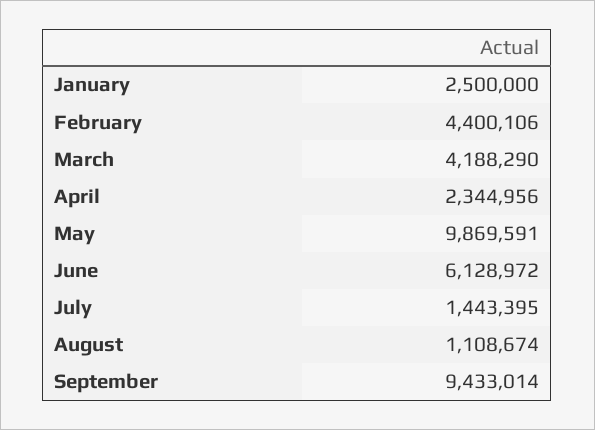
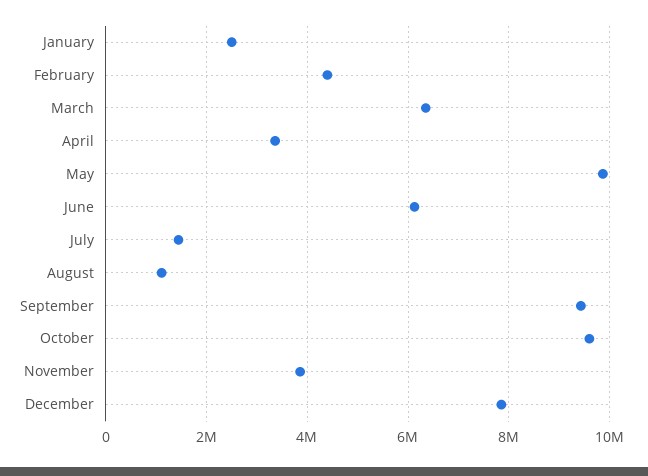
March: 4188290 -> 6400000
April: 2344956 -> 3400000
October: none -> 9600000
November: none -> 3800000
December: none -> 7800000

